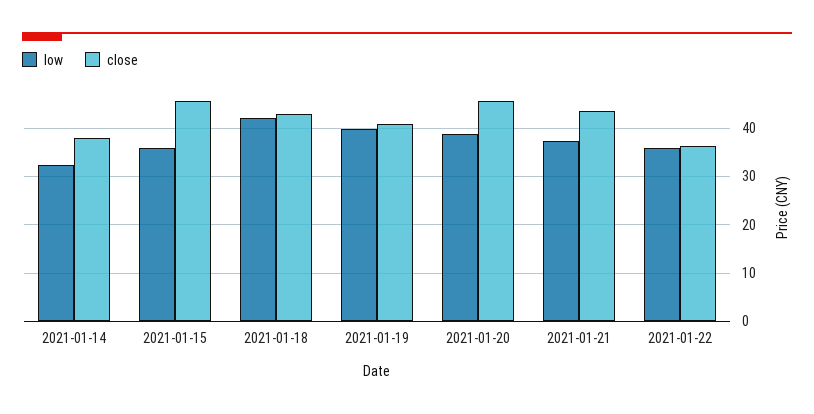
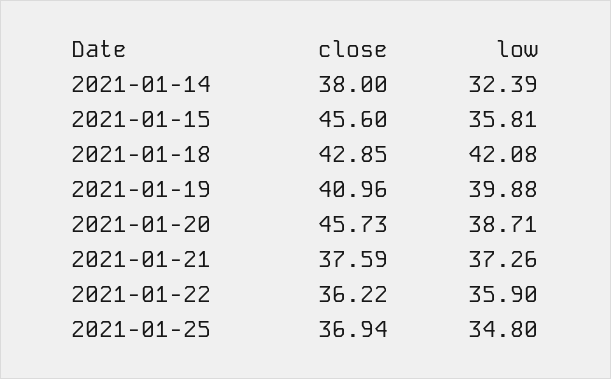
close, 2021-01-21: 44 -> 37.59
close, 2021-01-25: none -> 36.94
low, 2021-01-25: none -> 34.8

